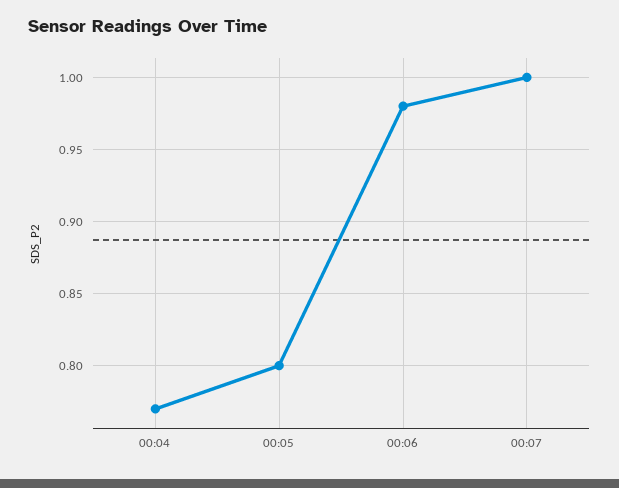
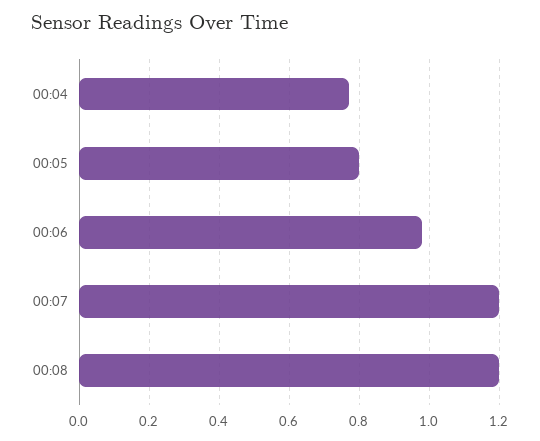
00:07: 1 -> 1.2
00:08: none -> 1.2

